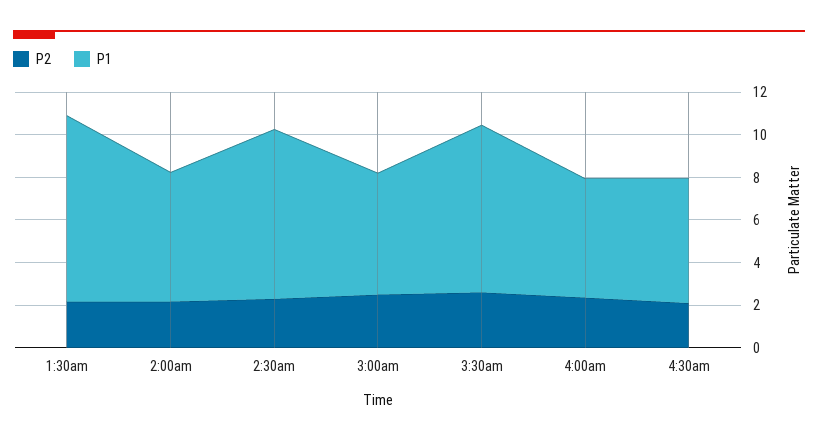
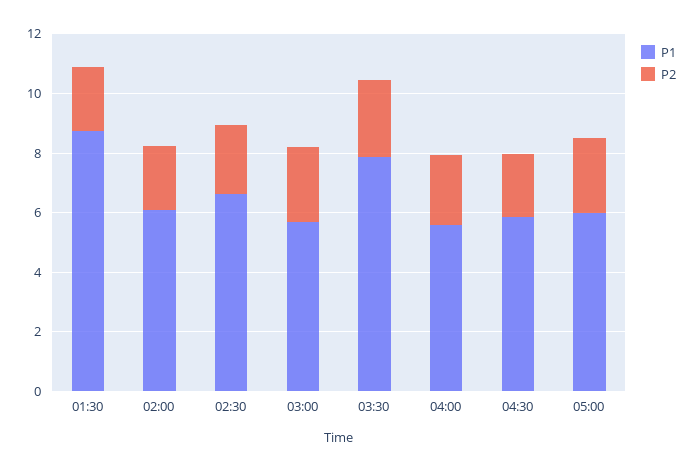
P1, 2:30am: 8 -> 6.5
P1, 05:00: none -> 6
P2, 05:00: none -> 2.5

